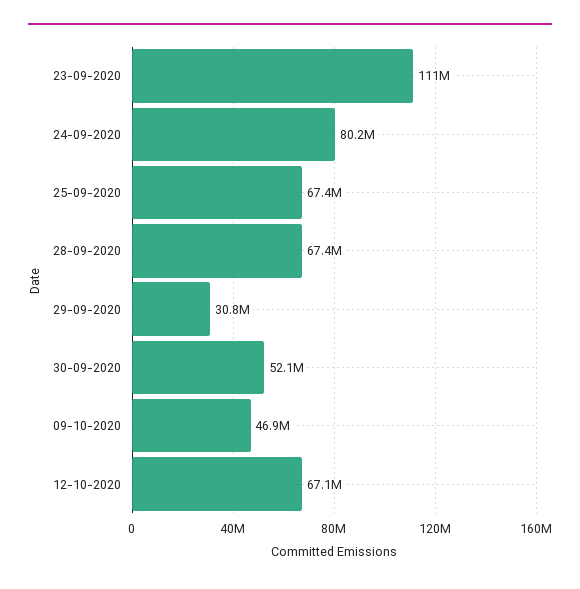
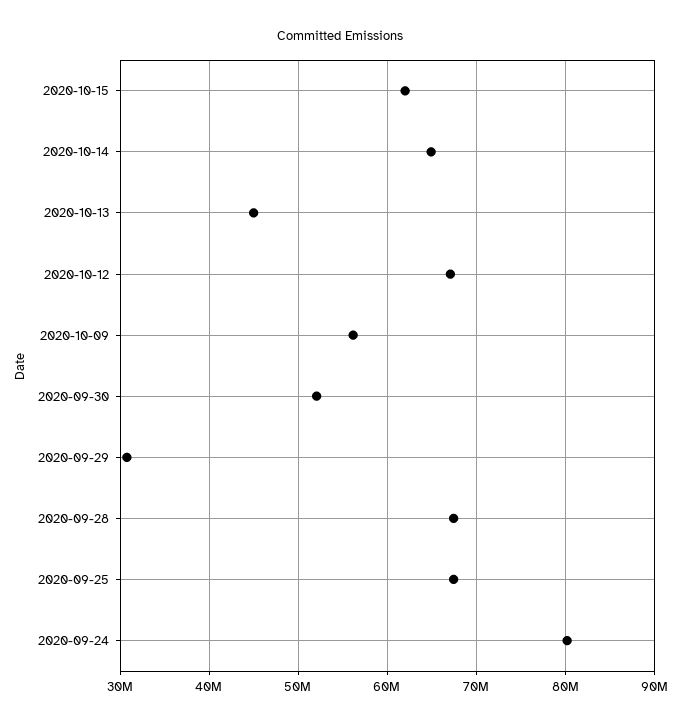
23-09-2020: 111000000 -> none
09-10-2020: 46900000 -> 56000000
2020-10-15: none -> 62000000
2020-10-14: none -> 65000000
2020-10-13: none -> 45000000

